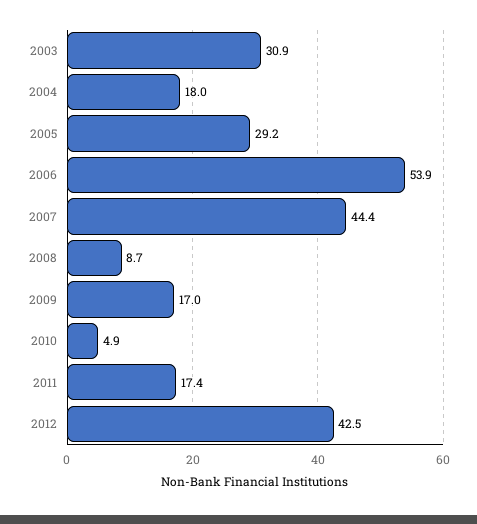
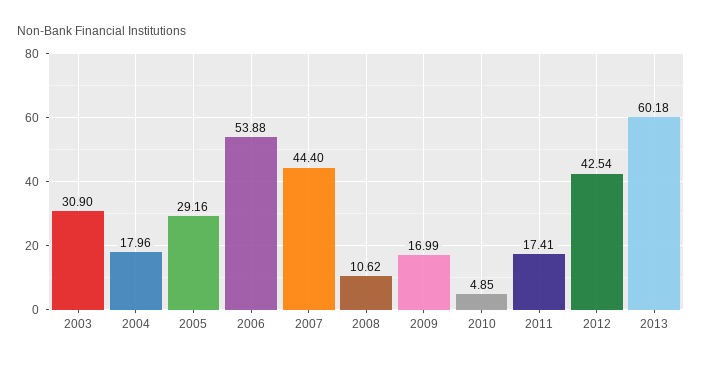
2008: 8.7 -> 10.62
2013: none -> 60.18

